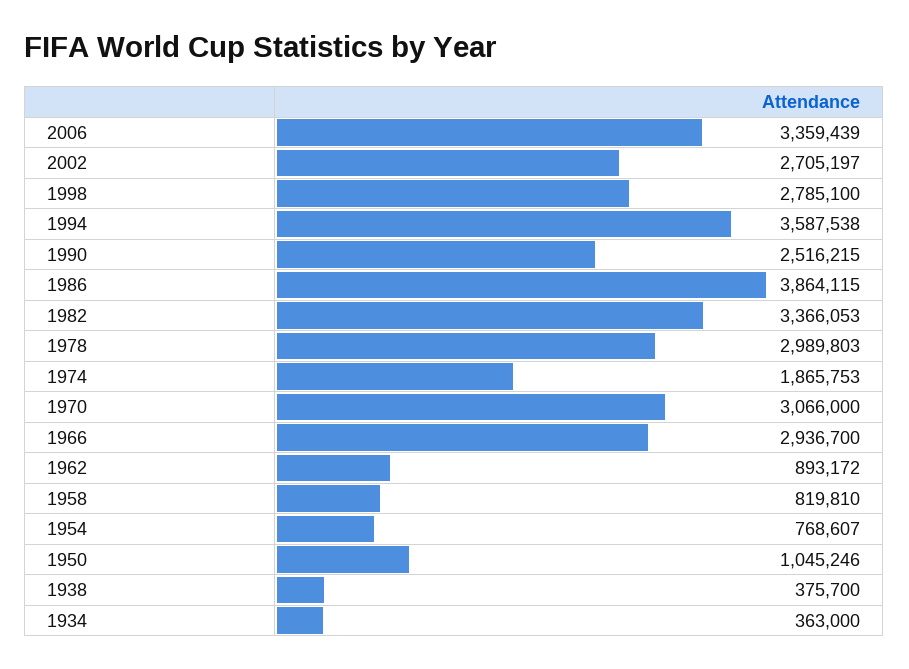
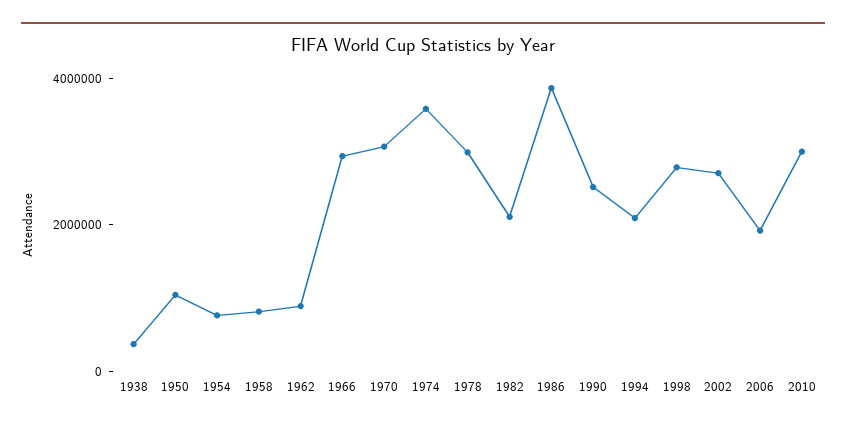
2006: 3359439 -> 2000000
1994: 3587538 -> 2000000
1982: 3366053 -> 2000000
1974: 1865753 -> 3500000
1934: 363000 -> none
2010: none -> 3000000

